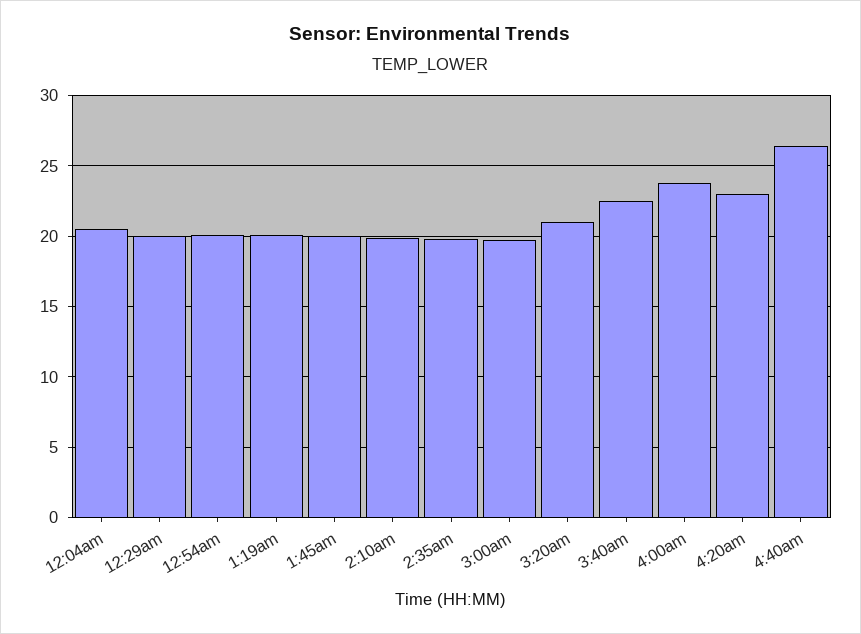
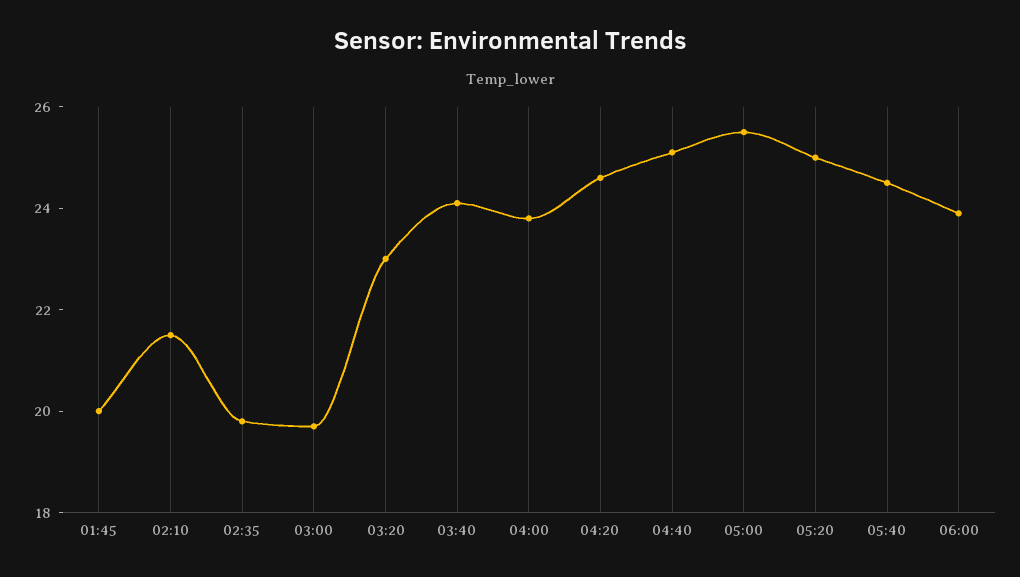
12:04am: 20.5 -> none
12:29am: 20 -> none
12:54am: 20 -> none
1:19am: 20 -> none
2:10am: 20 -> 21.5
3:20am: 21 -> 23
3:40am: 22.5 -> 24
4:20am: 23 -> 24.5
4:40am: 26.5 -> 25
05:00: none -> 25.5
05:20: none -> 25
05:40: none -> 24.5
06:00: none -> 24

